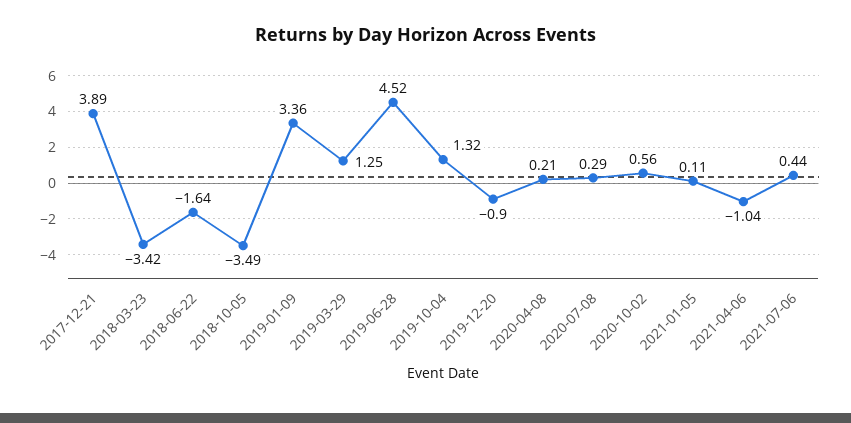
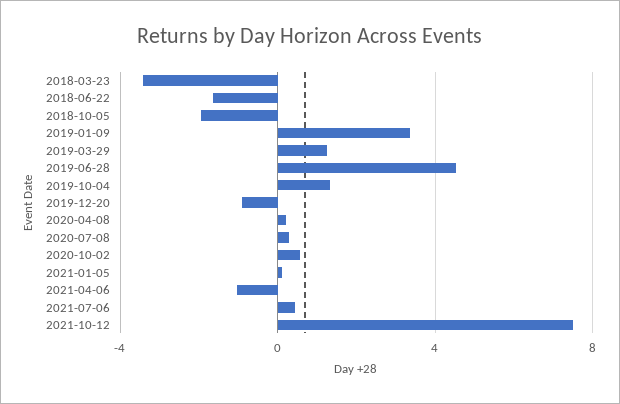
2017-12-21: 3.89 -> none
2018-10-05: -3.49 -> -2
2021-10-12: none -> 7.5

